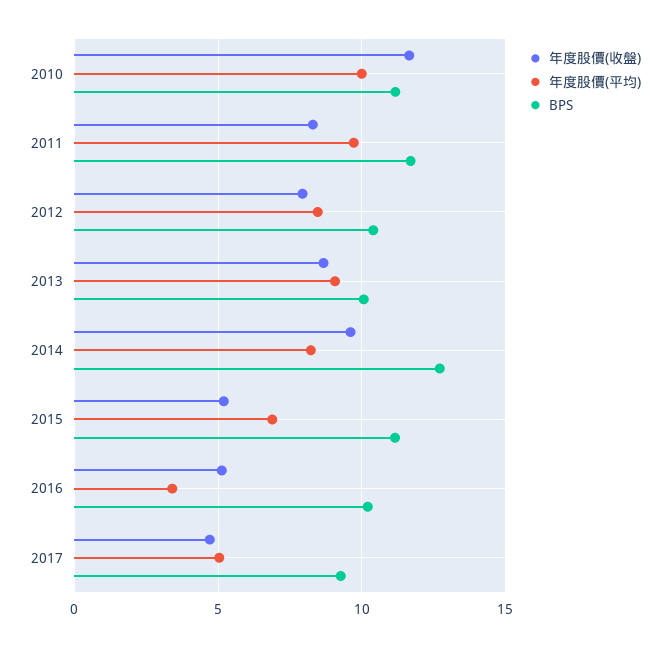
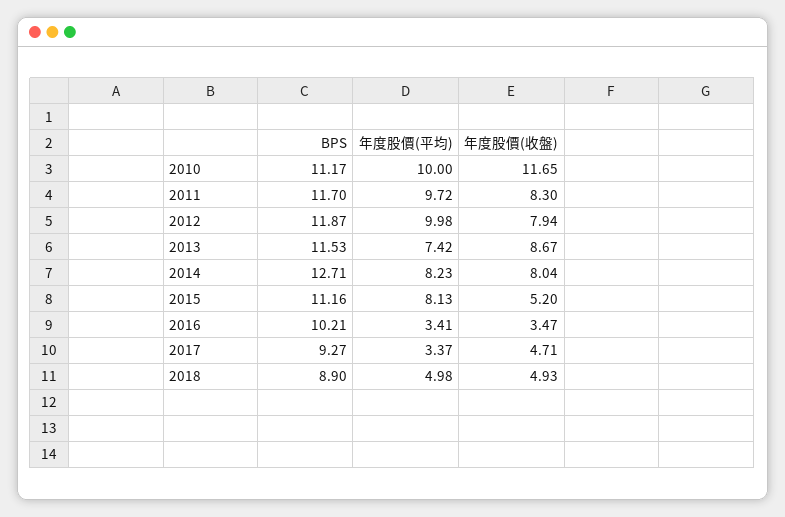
年度股價(平均), 2012: 8.5 -> 9.98
BPS, 2012: 10.5 -> 11.87
年度股價(平均), 2013: 9 -> 7.42
BPS, 2013: 10 -> 11.53
年度股價(收盤), 2014: 9.5 -> 8.04
年度股價(平均), 2015: 7 -> 8.13
年度股價(收盤), 2016: 5 -> 3.47
年度股價(平均), 2017: 5 -> 3.37
BPS, 2018: none -> 8.9
年度股價(平均), 2018: none -> 4.98
年度股價(收盤), 2018: none -> 4.93

